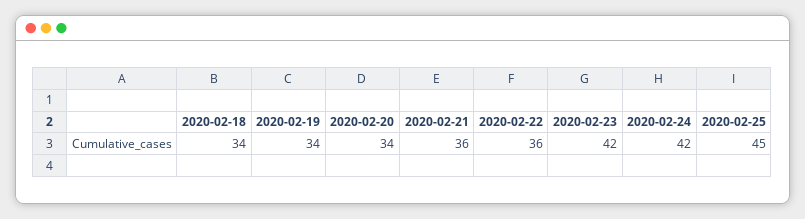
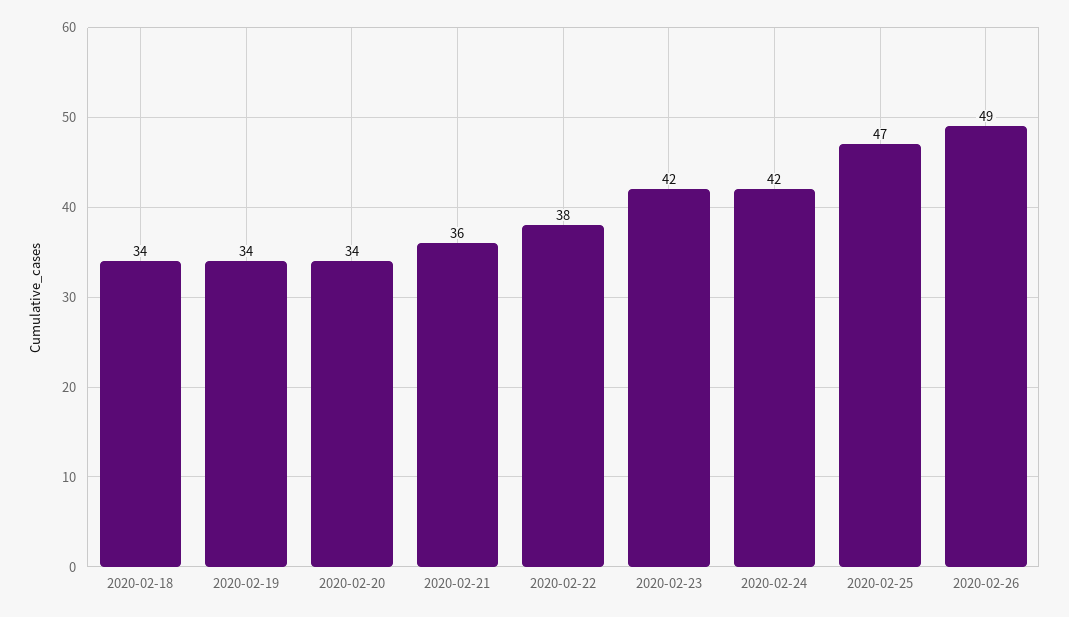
2020-02-22: 36 -> 38
2020-02-25: 45 -> 47
2020-02-26: none -> 49

